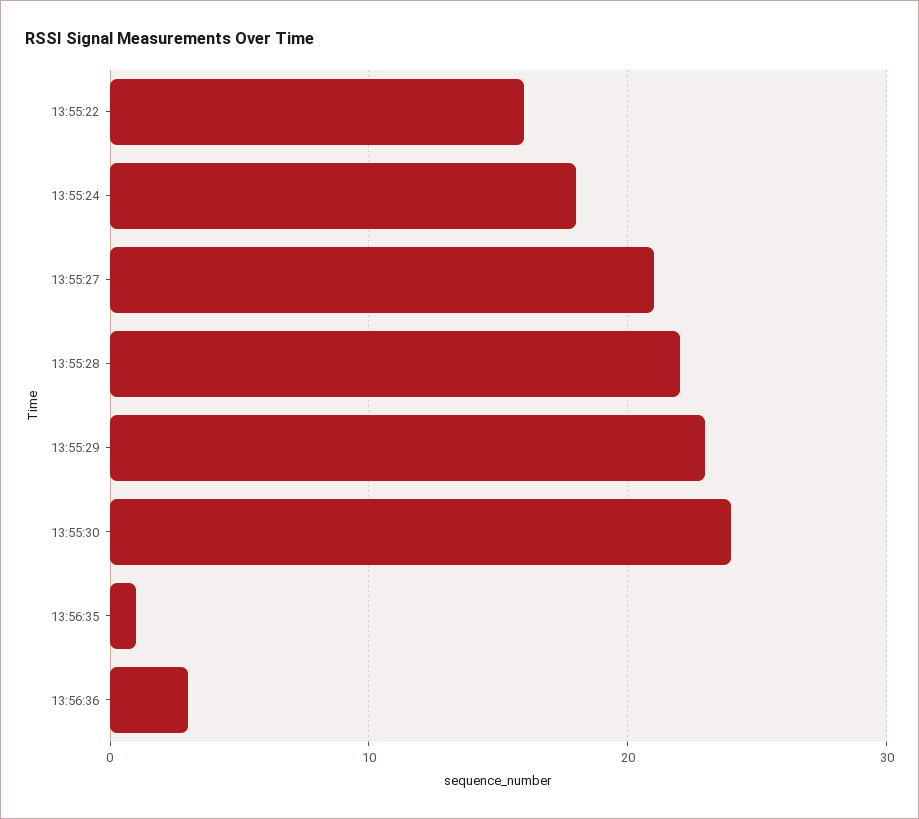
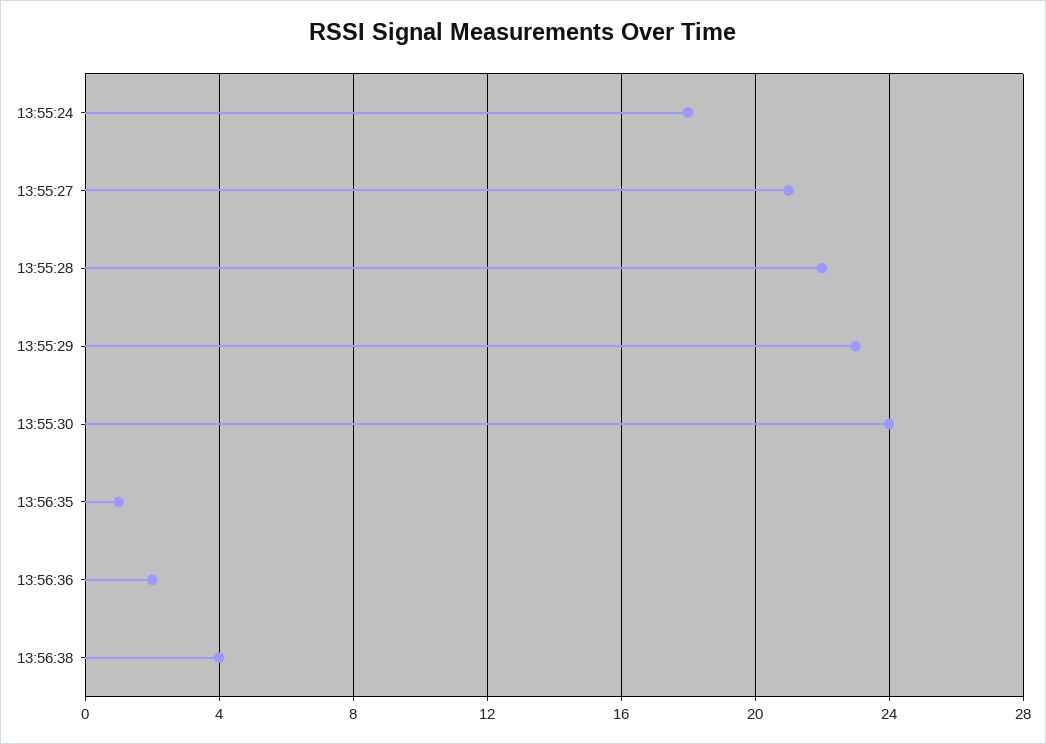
13:55:22: 16 -> none
13:56:36: 3 -> 2
13:56:38: none -> 4

